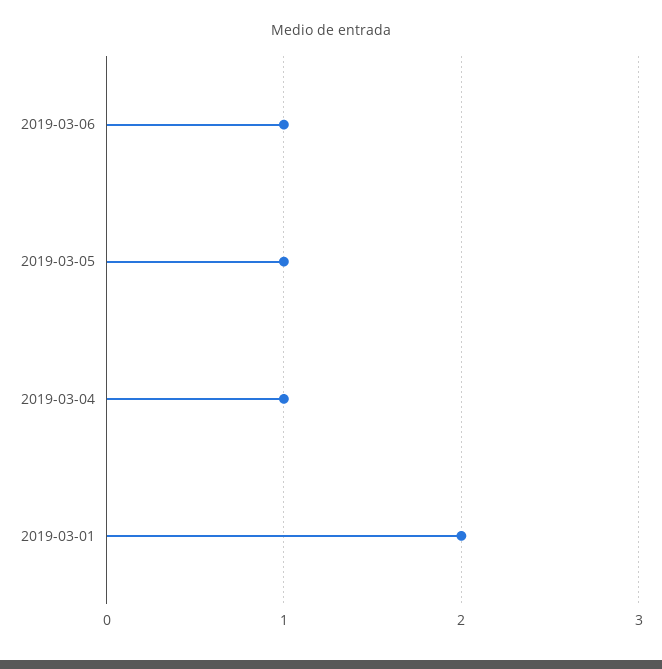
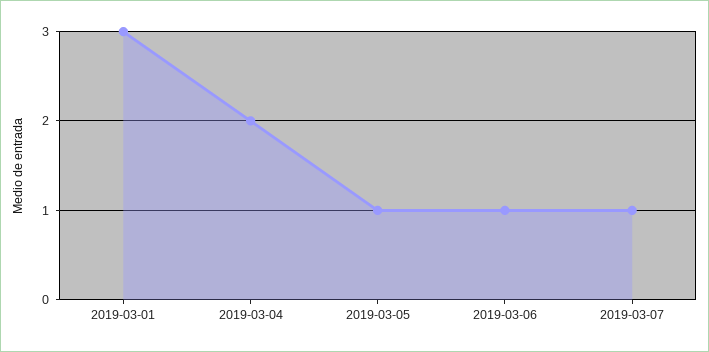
2019-03-04: 1 -> 2
2019-03-01: 2 -> 3
2019-03-07: none -> 1

